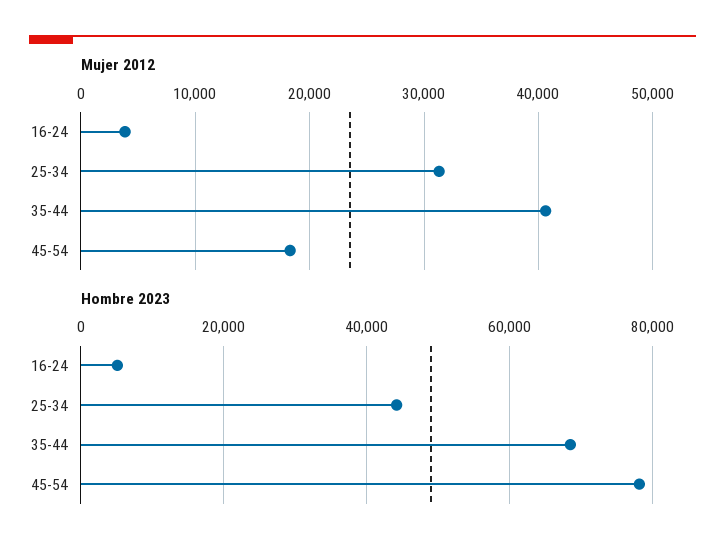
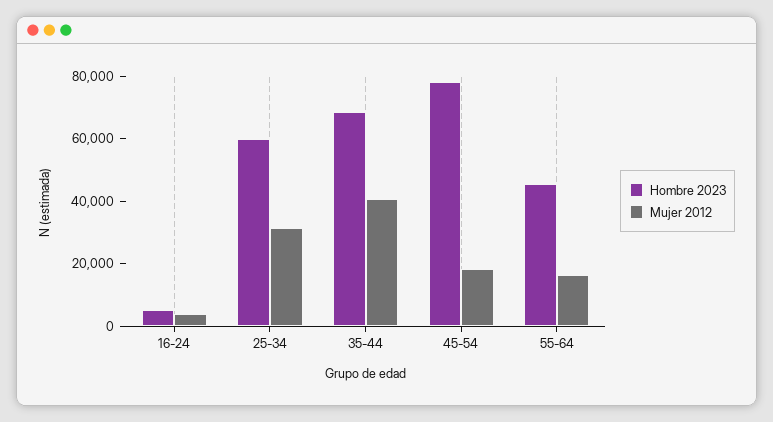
Hombre 2023, 25-34: 44000 -> 60000
Hombre 2023, 55-64: none -> 45000
Mujer 2012, 55-64: none -> 15000

